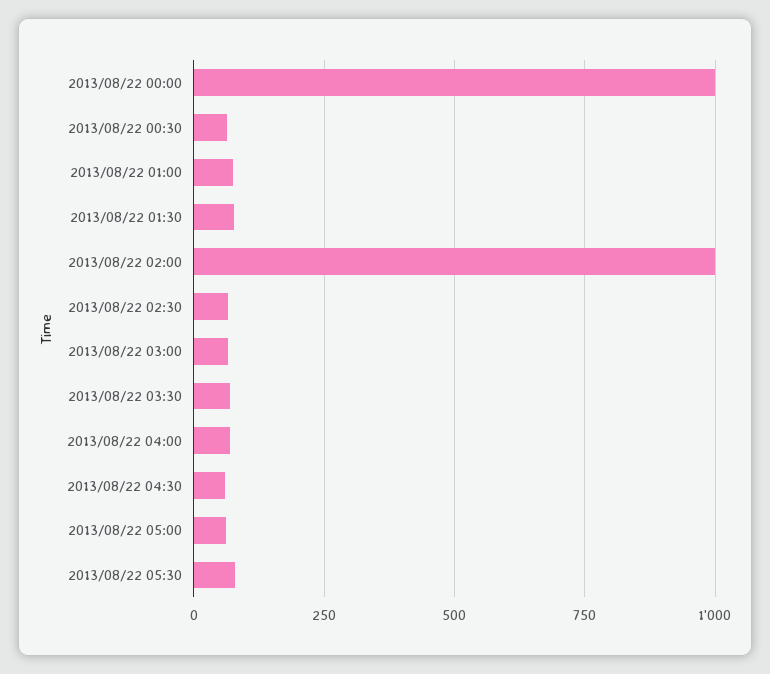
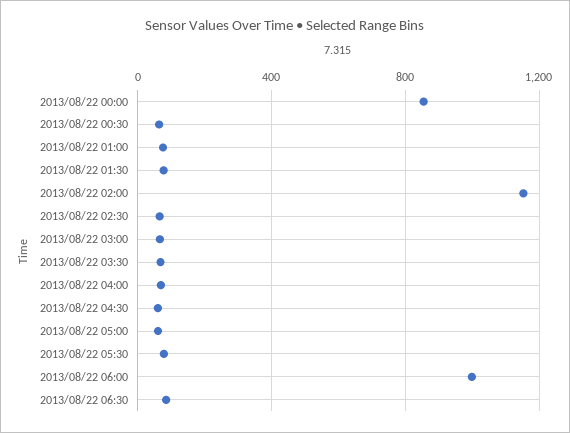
2013/08/22 00:00: 1000 -> 850
2013/08/22 02:00: 1000 -> 1150
2013/08/22 06:00: none -> 1000
2013/08/22 06:30: none -> 100

